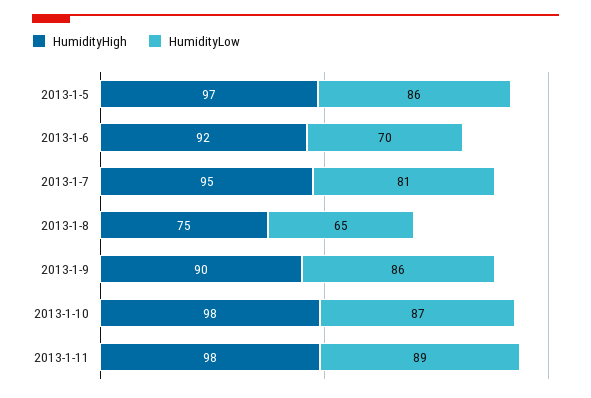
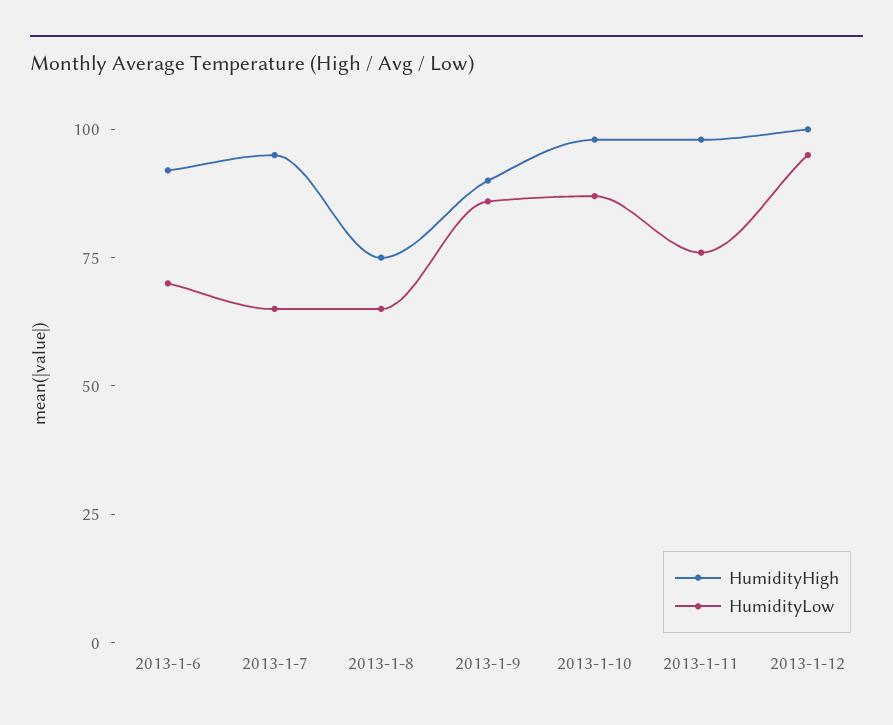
HumidityHigh, 2013-1-5: 97 -> none
HumidityLow, 2013-1-5: 86 -> none
HumidityLow, 2013-1-7: 81 -> 65
HumidityLow, 2013-1-11: 89 -> 75
HumidityHigh, 2013-1-12: none -> 100
HumidityLow, 2013-1-12: none -> 95

